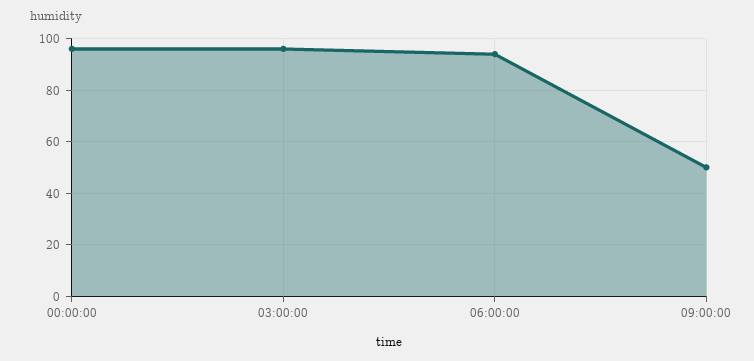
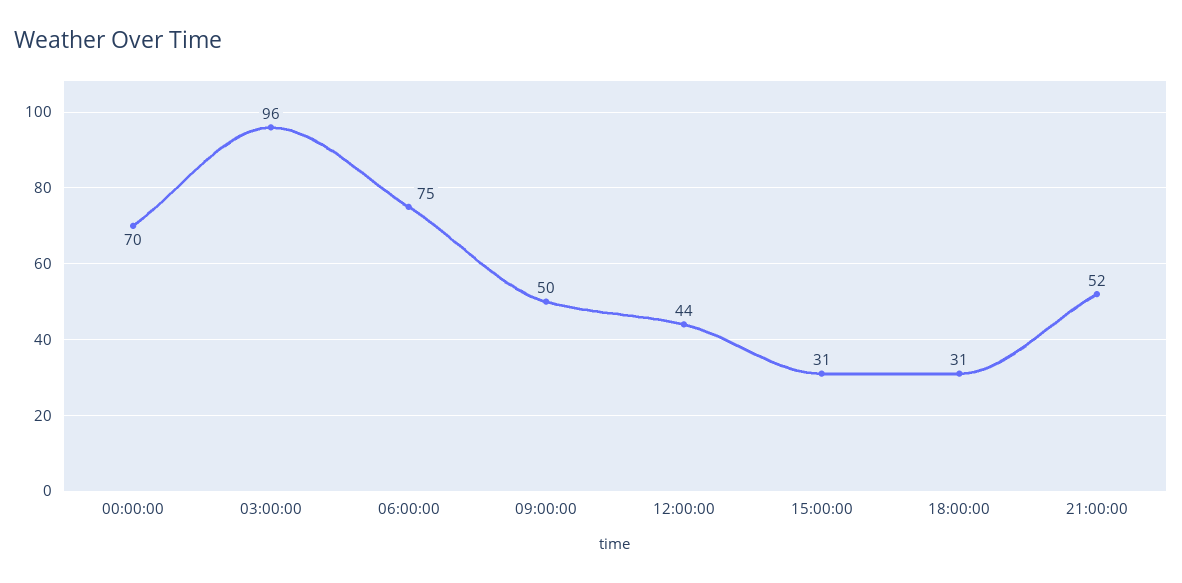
00:00:00: 95 -> 70
06:00:00: 95 -> 75
12:00:00: none -> 44
15:00:00: none -> 31
18:00:00: none -> 31
21:00:00: none -> 52

